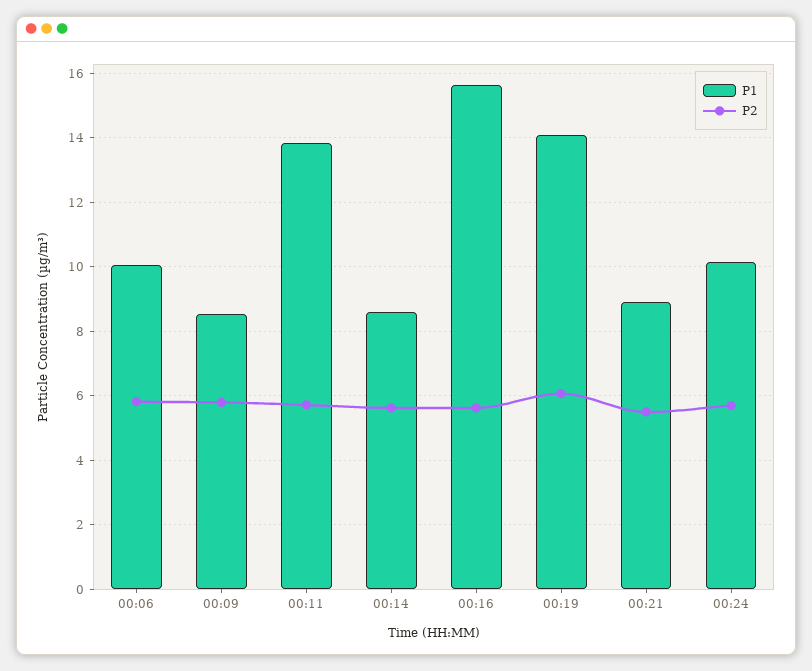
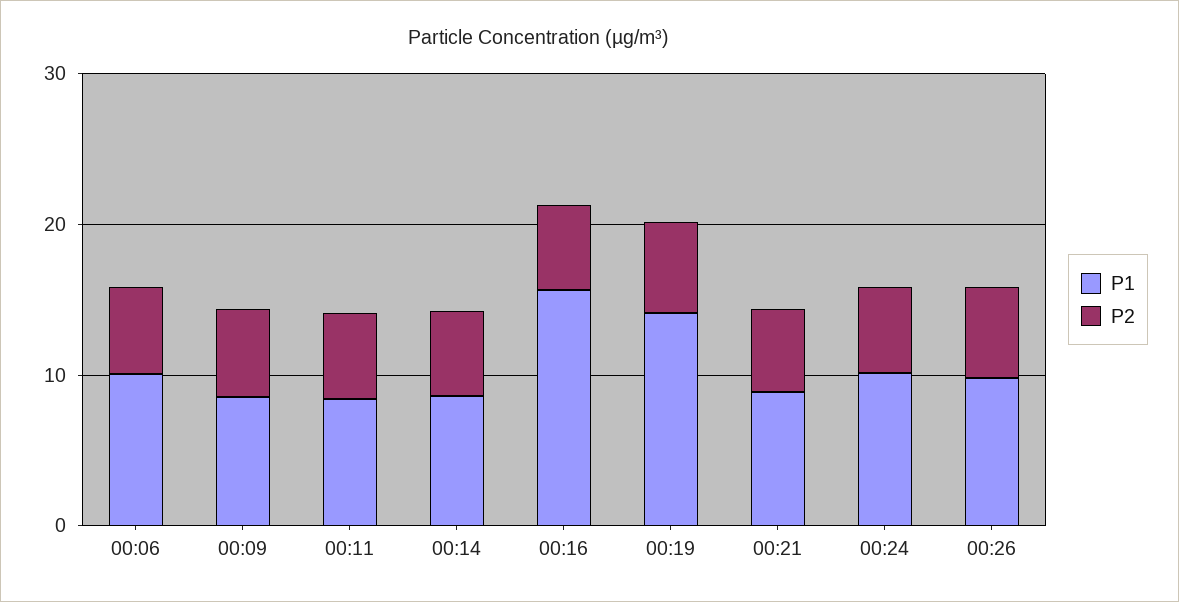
P1, 00:11: 13.8 -> 8
P1, 00:26: none -> 10
P2, 00:26: none -> 6

